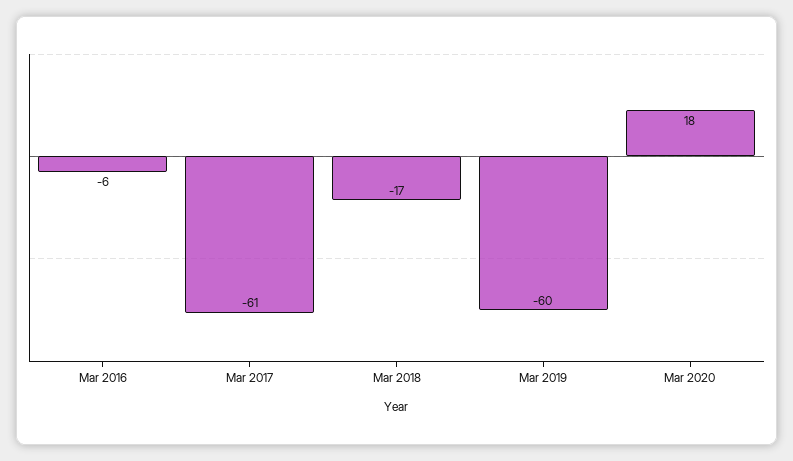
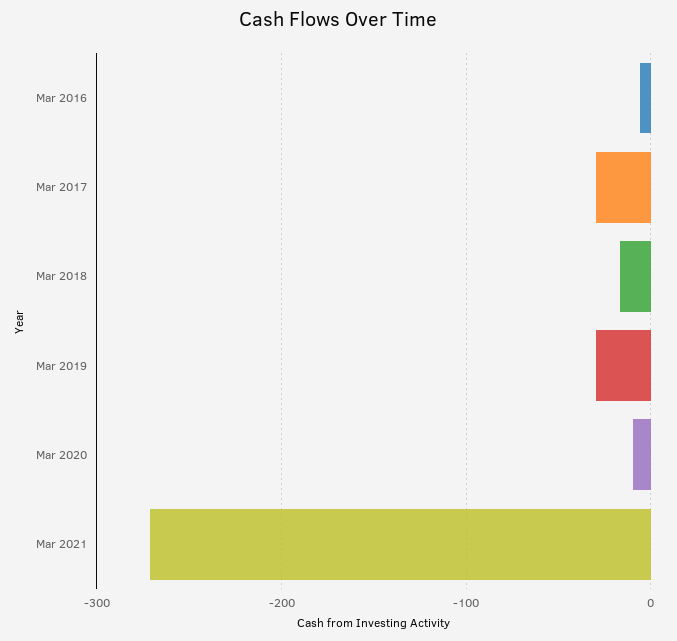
Mar 2017: -61 -> -30
Mar 2019: -60 -> -30
Mar 2020: 18 -> -10
Mar 2021: none -> -270

